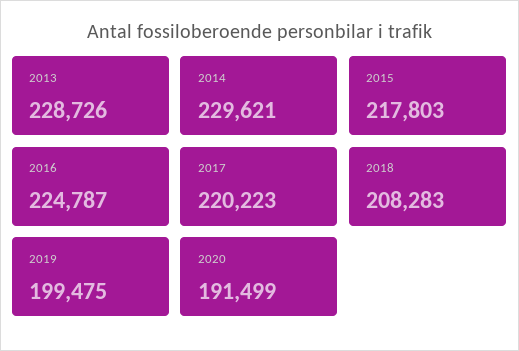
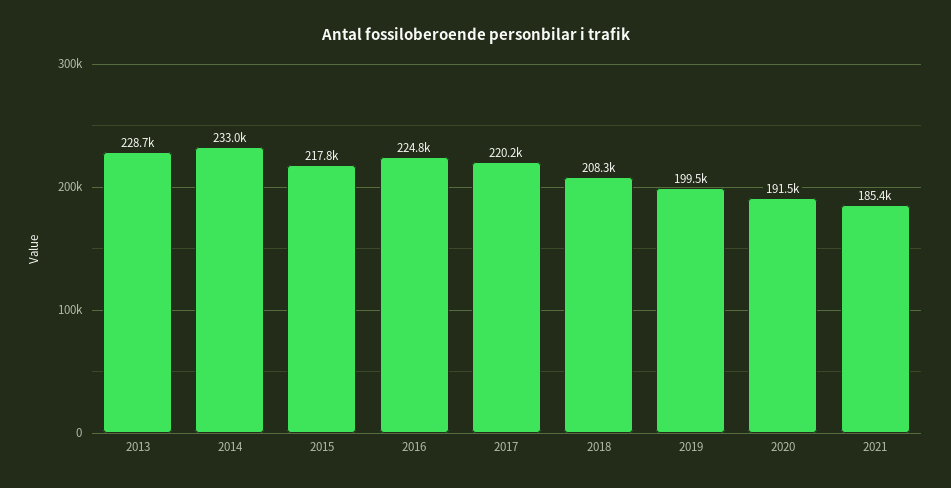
2014: 229621 -> 233000
2021: none -> 185400

